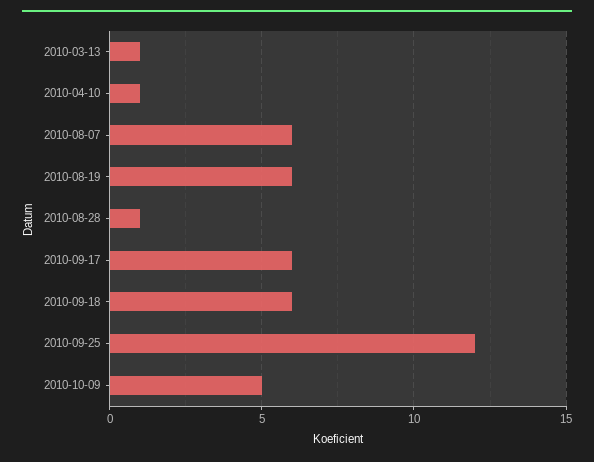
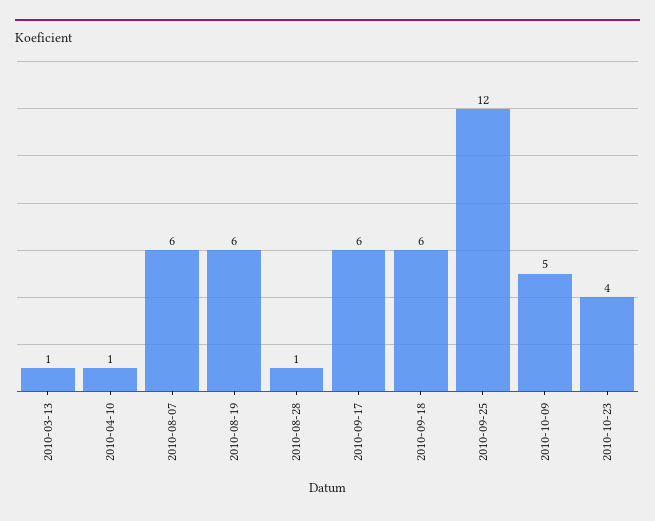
2010-10-23: none -> 4

